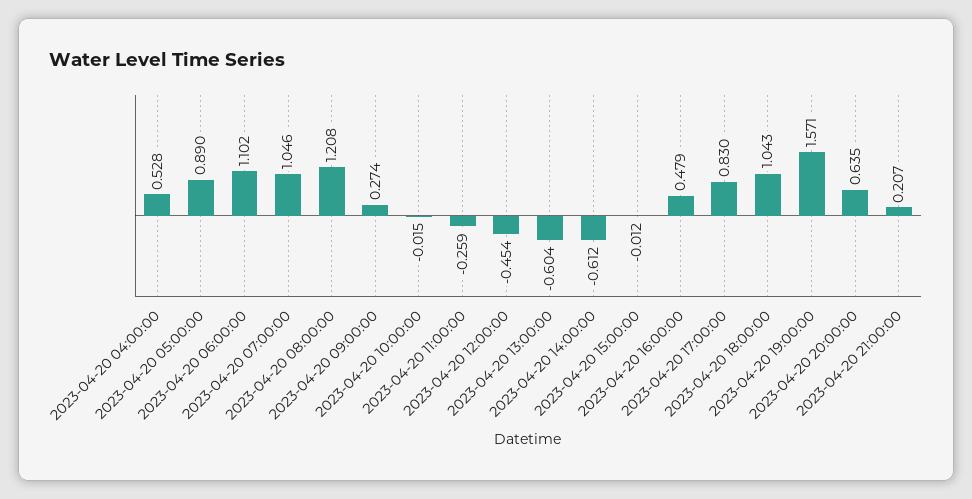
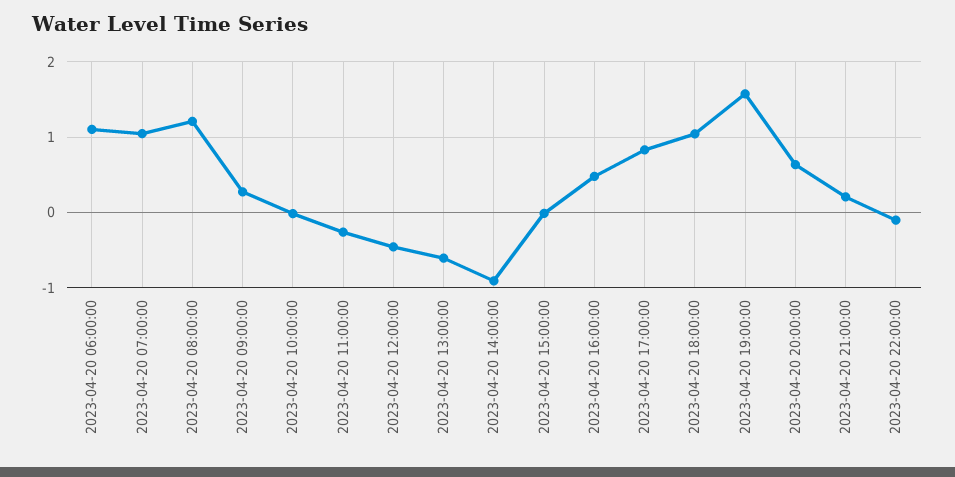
2023-04-20 04:00:00: 0.528 -> none
2023-04-20 05:00:00: 0.89 -> none
2023-04-20 14:00:00: -0.612 -> -0.9
2023-04-20 22:00:00: none -> -0.1

